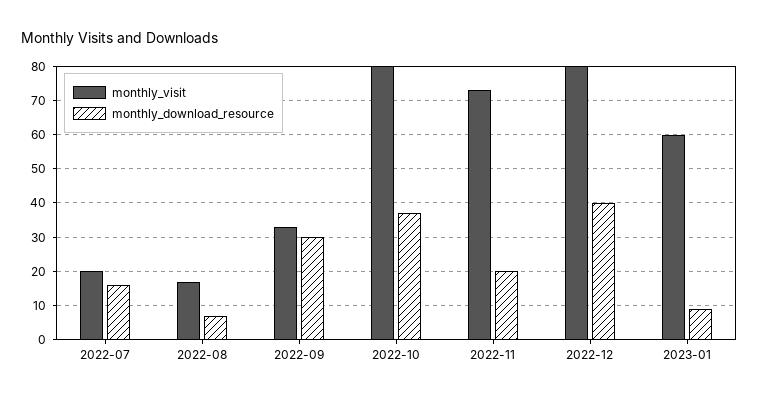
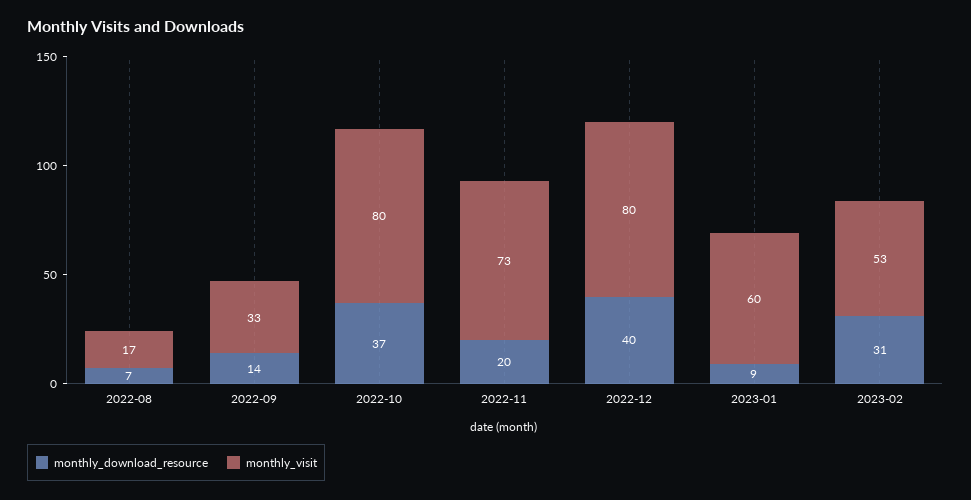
monthly_visit, 2022-07: 20 -> none
monthly_download_resource, 2022-07: 15 -> none
monthly_download_resource, 2022-09: 30 -> 14
monthly_download_resource, 2023-02: none -> 31
monthly_visit, 2023-02: none -> 53

